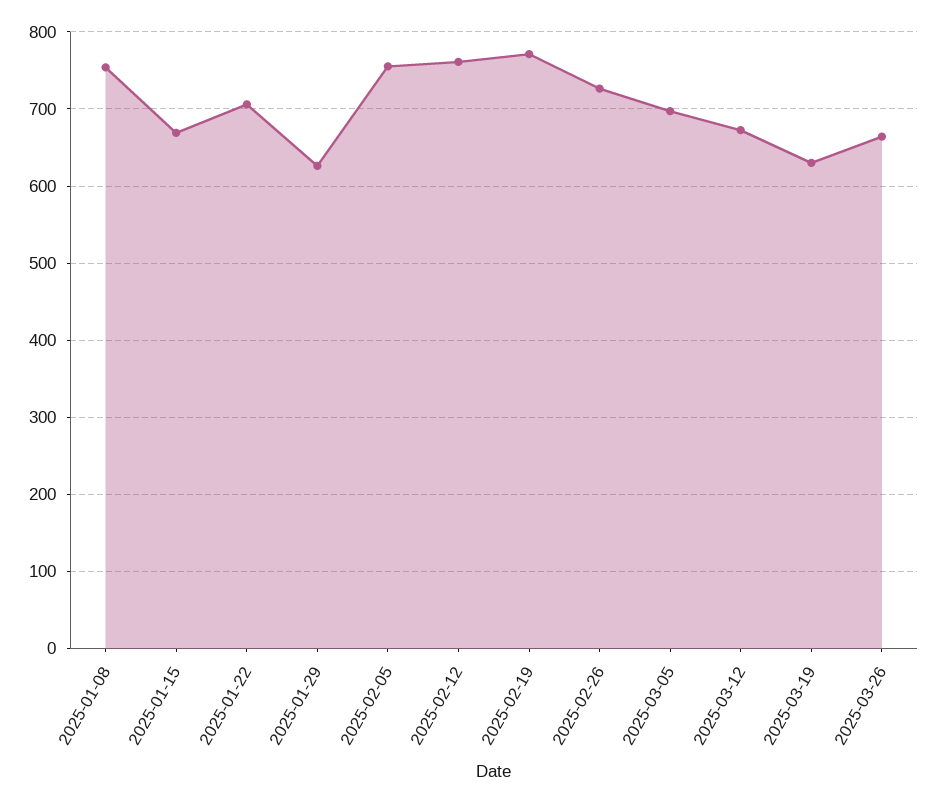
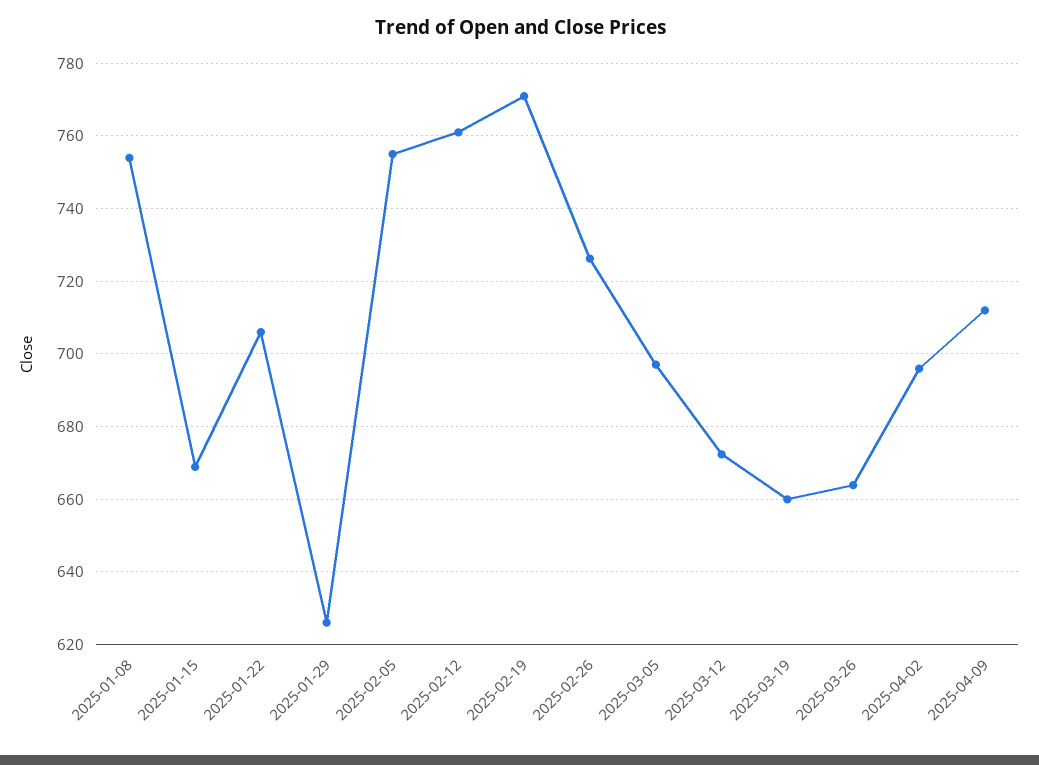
2025-03-19: 630 -> 660
2025-04-02: none -> 696
2025-04-09: none -> 712

